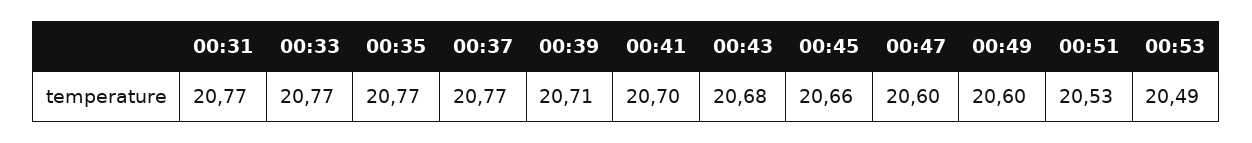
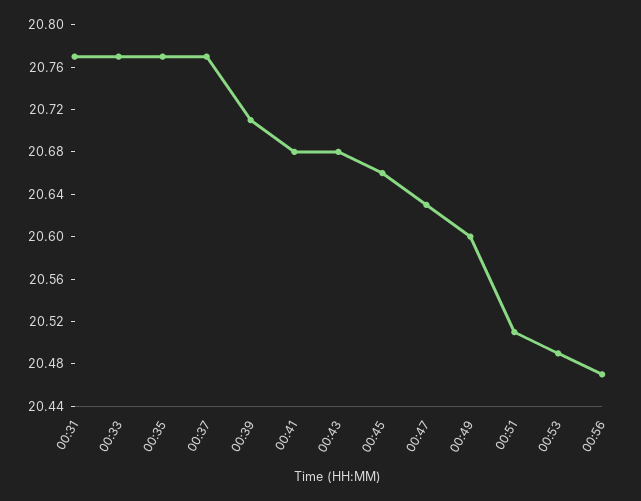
00:41: 20.7 -> 20.68
00:47: 20.6 -> 20.63
00:51: 20.53 -> 20.51
00:56: none -> 20.47

